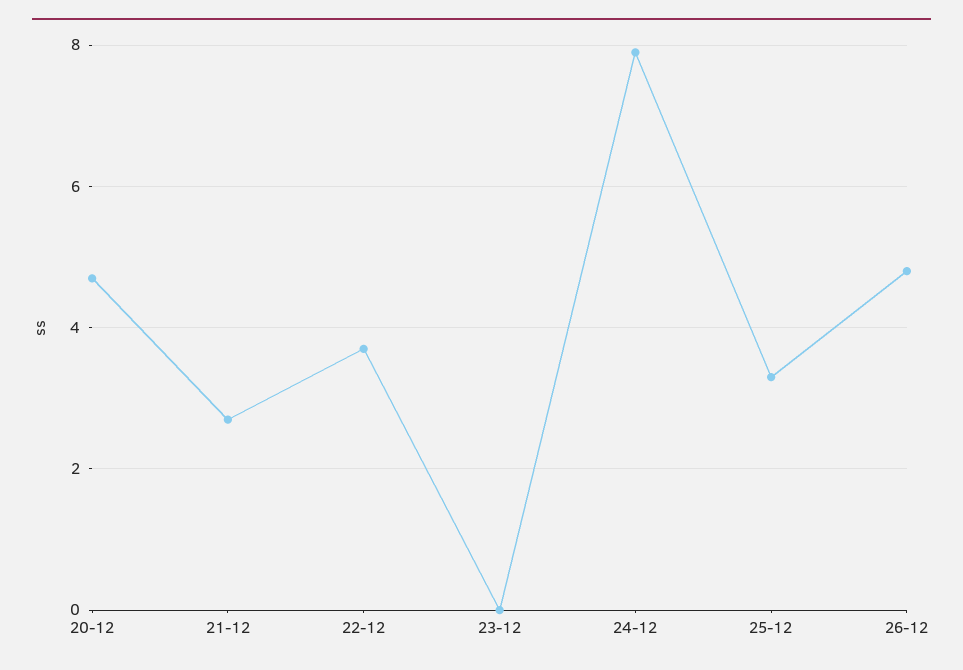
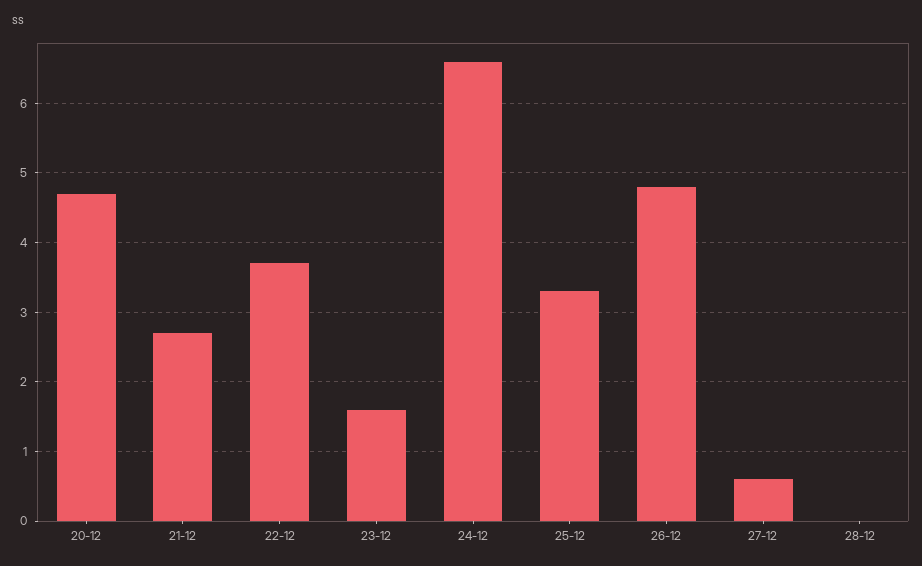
23-12: 0 -> 1.6
24-12: 8 -> 6.6
27-12: none -> 0.6
28-12: none -> 0

